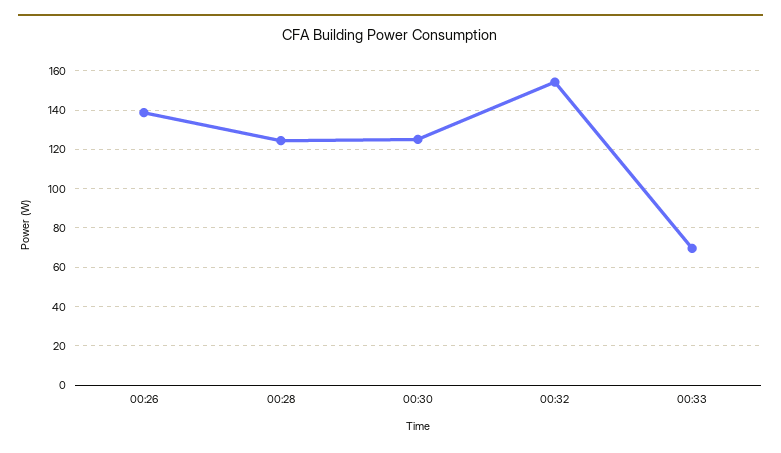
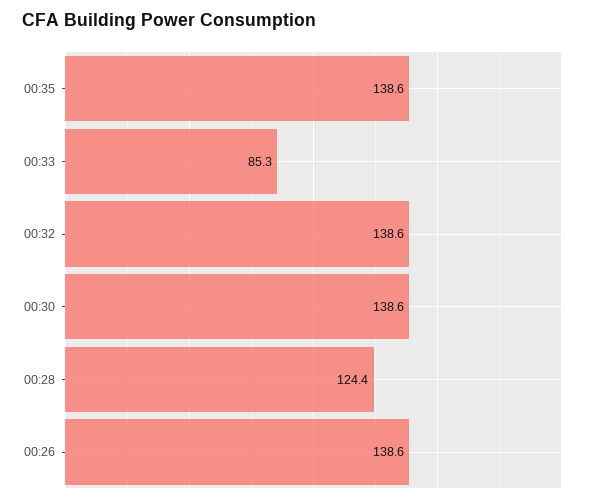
00:30: 125 -> 138.6
00:32: 155 -> 138.6
00:33: 70 -> 85.3
00:35: none -> 138.6

